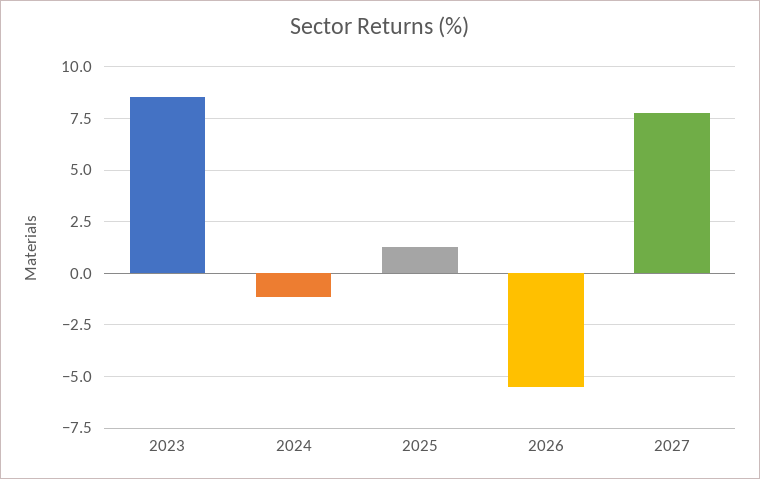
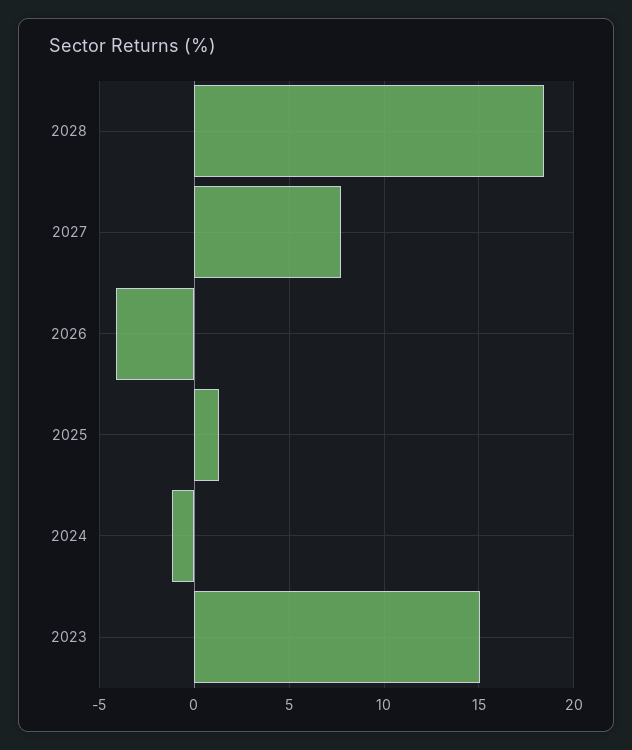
2023: 8.5 -> 15
2026: -5.5 -> -4
2028: none -> 18.5

